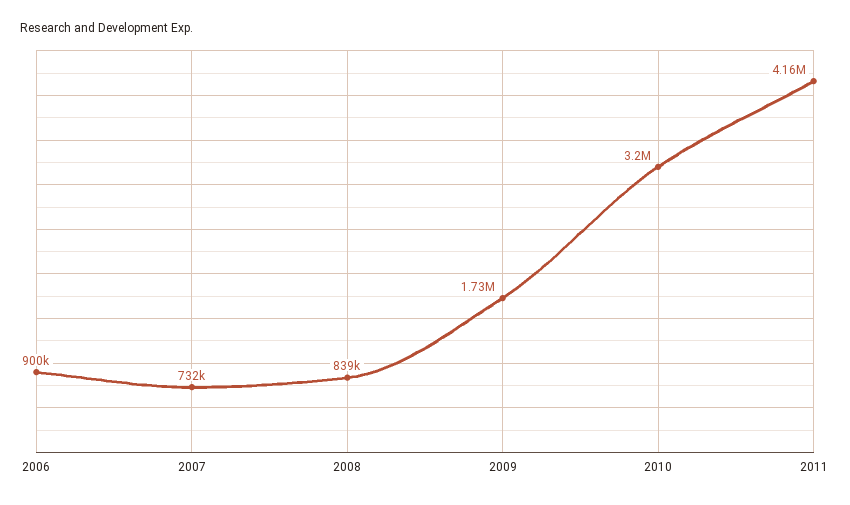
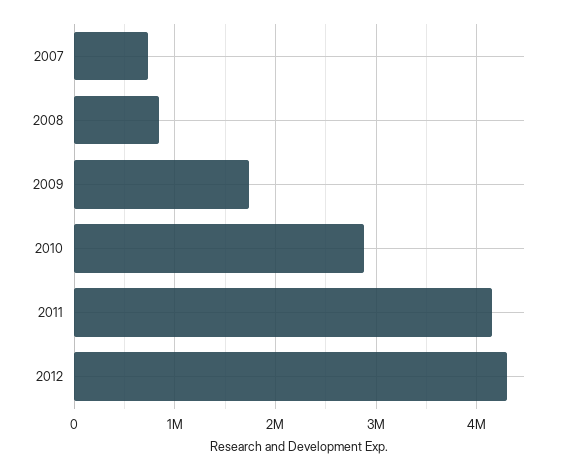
2006: 900000 -> none
2010: 3200000 -> 2900000
2012: none -> 4300000

